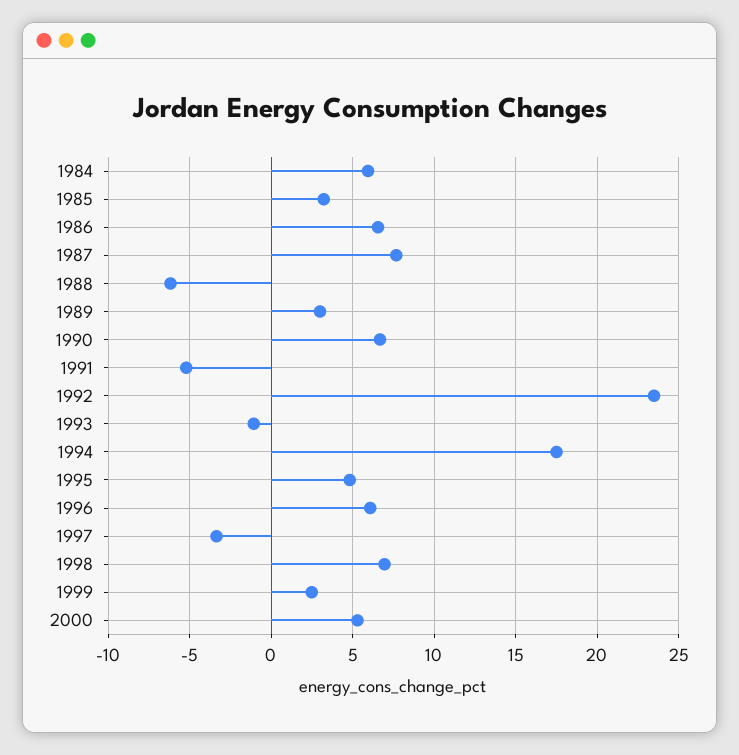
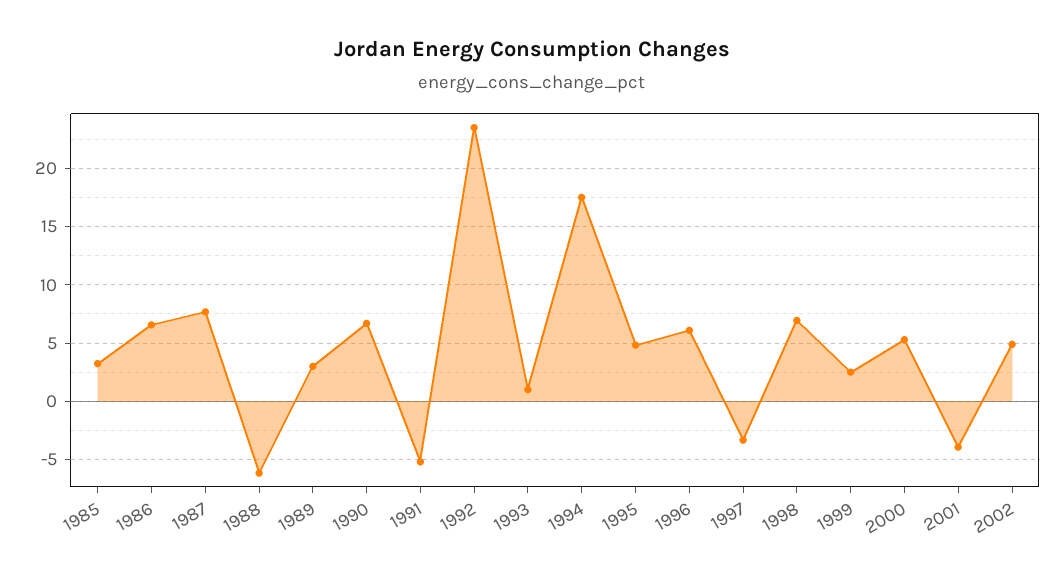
1984: 6 -> none
1993: -1 -> 1
2001: none -> -4
2002: none -> 5

